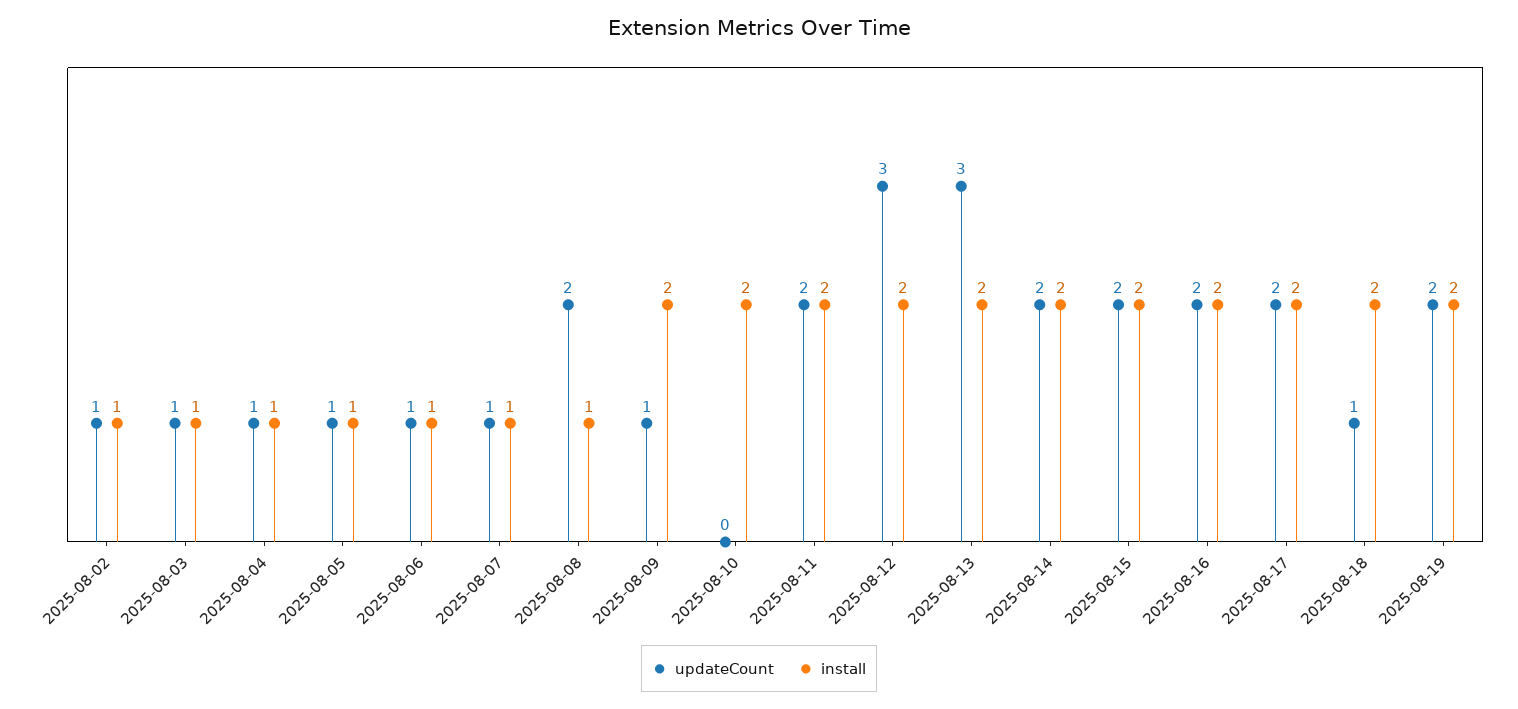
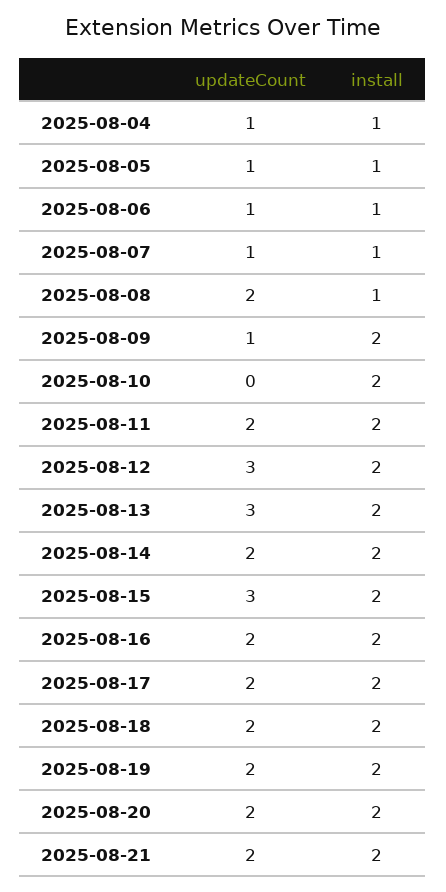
updateCount, 2025-08-02: 1 -> none
install, 2025-08-02: 1 -> none
updateCount, 2025-08-03: 1 -> none
install, 2025-08-03: 1 -> none
updateCount, 2025-08-15: 2 -> 3
updateCount, 2025-08-18: 1 -> 2
updateCount, 2025-08-20: none -> 2
install, 2025-08-20: none -> 2
updateCount, 2025-08-21: none -> 2
install, 2025-08-21: none -> 2

